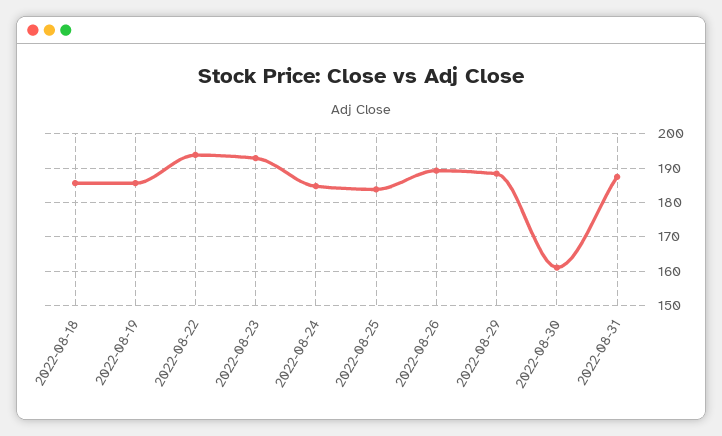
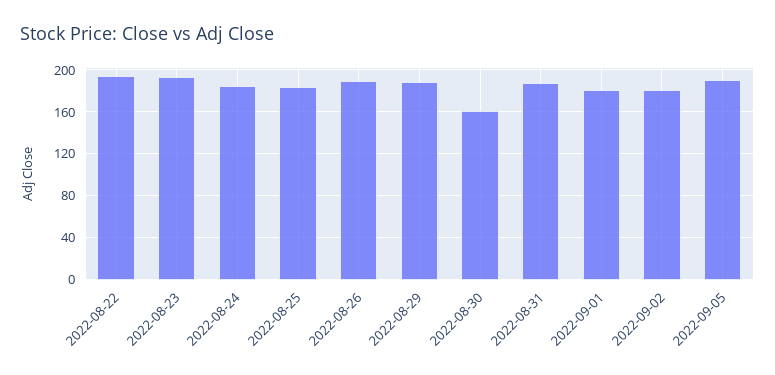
2022-08-18: 186 -> none
2022-08-19: 186 -> none
2022-09-01: none -> 180
2022-09-02: none -> 180
2022-09-05: none -> 190

